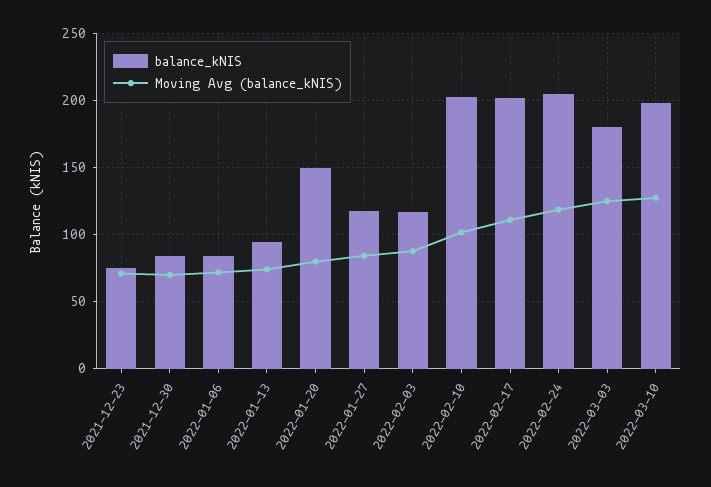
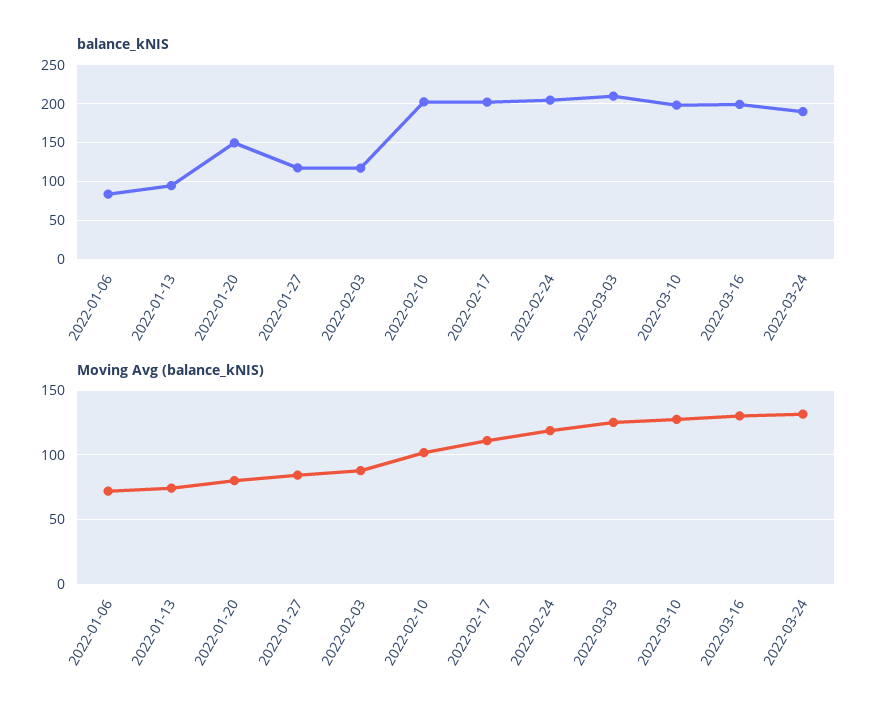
balance_kNIS, 2021-12-23: 75 -> none
Moving Avg (balance_kNIS), 2021-12-23: 70 -> none
balance_kNIS, 2021-12-30: 85 -> none
Moving Avg (balance_kNIS), 2021-12-30: 70 -> none
balance_kNIS, 2022-03-03: 180 -> 210
balance_kNIS, 2022-03-16: none -> 200
balance_kNIS, 2022-03-24: none -> 190
Moving Avg (balance_kNIS), 2022-03-16: none -> 130
Moving Avg (balance_kNIS), 2022-03-24: none -> 130

